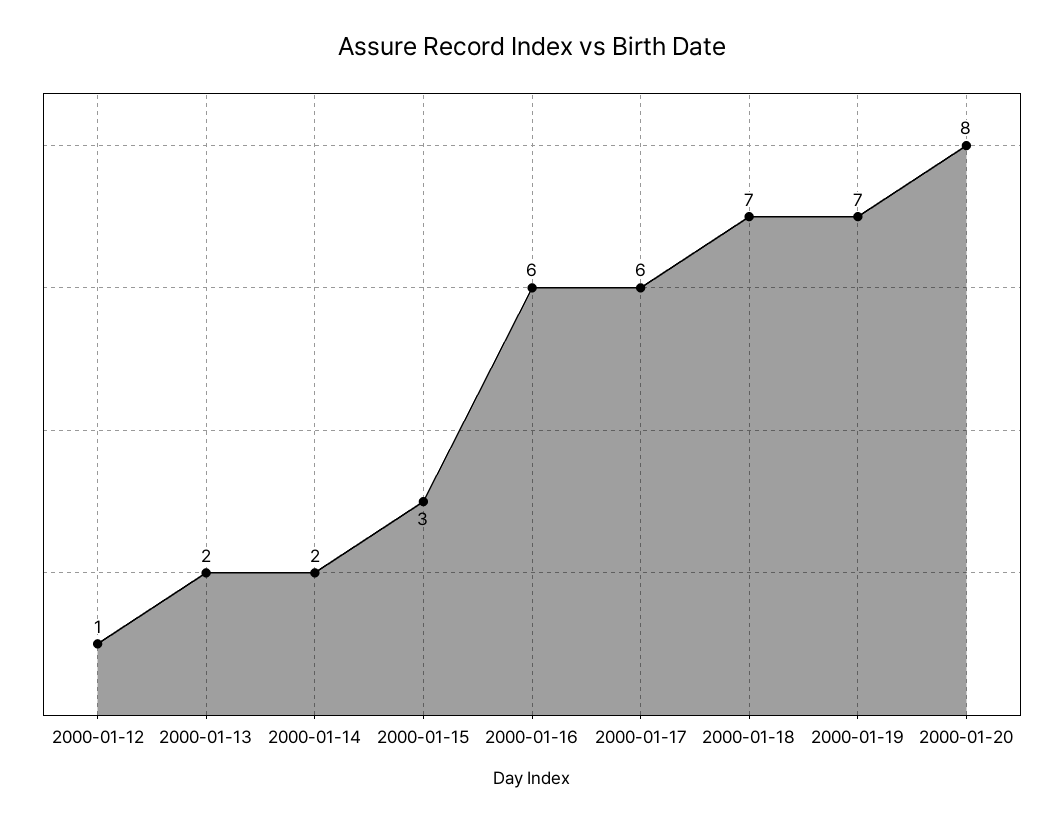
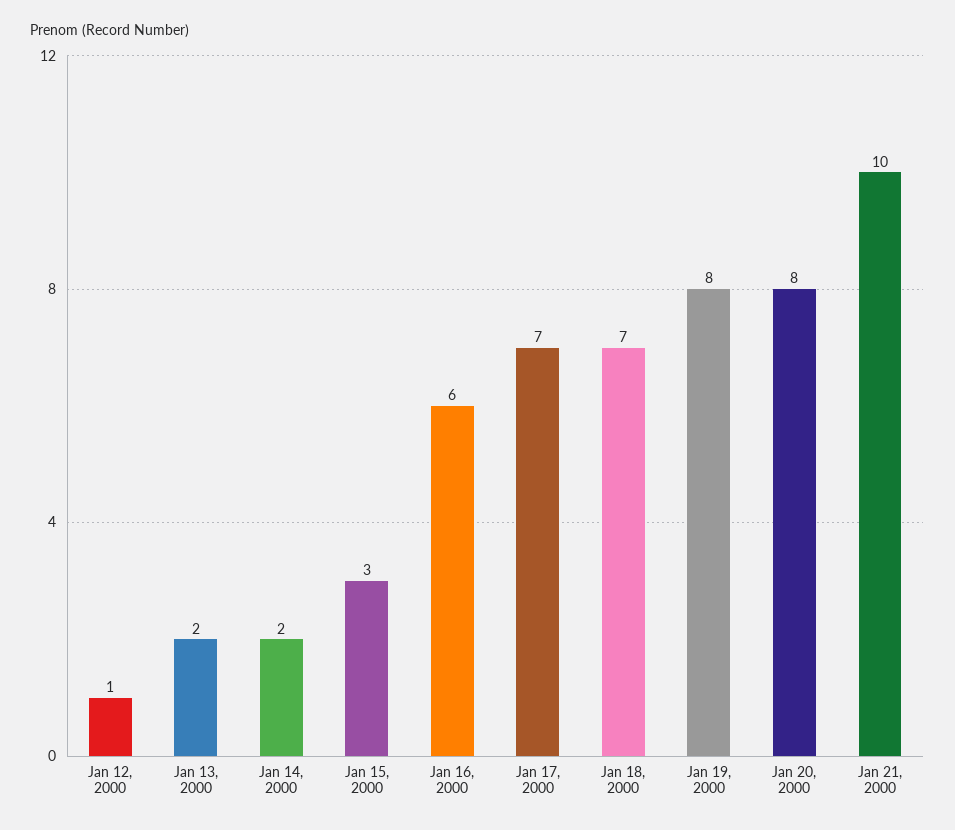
2000-01-17: 6 -> 7
2000-01-19: 7 -> 8
Jan 21, 2000: none -> 10

